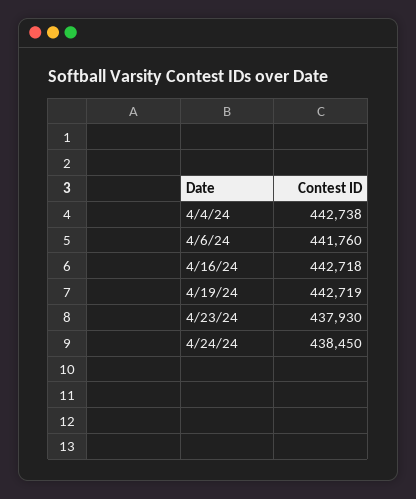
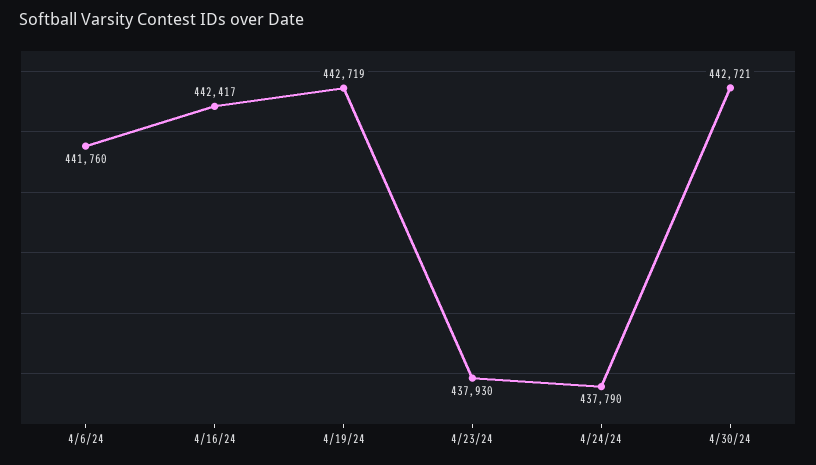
4/4/24: 442738 -> none
4/16/24: 442718 -> 442417
4/24/24: 438450 -> 437790
4/30/24: none -> 442721

